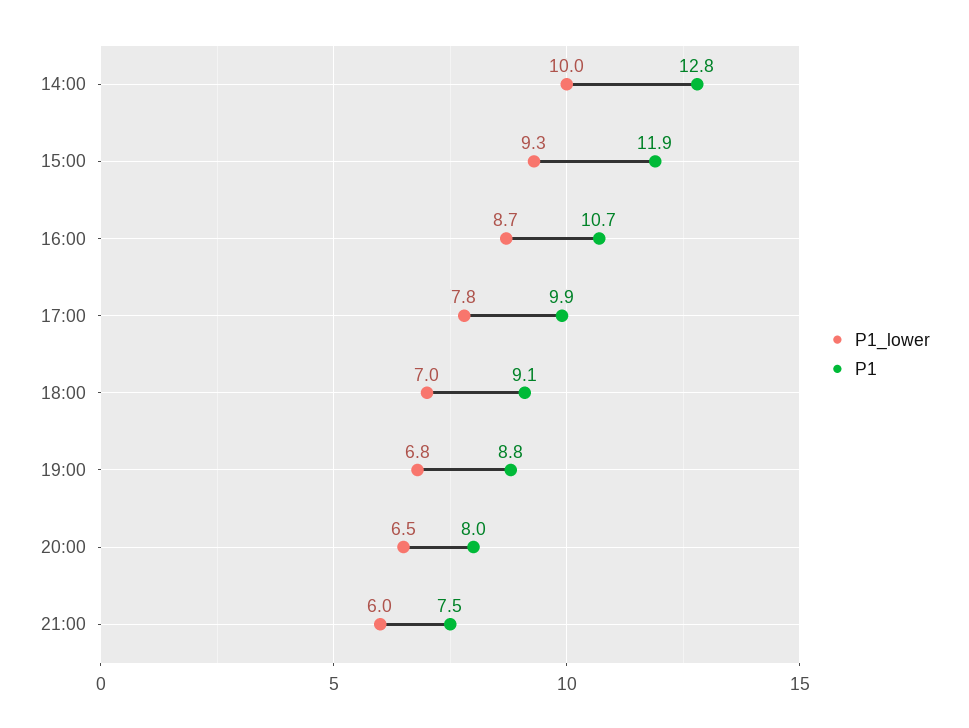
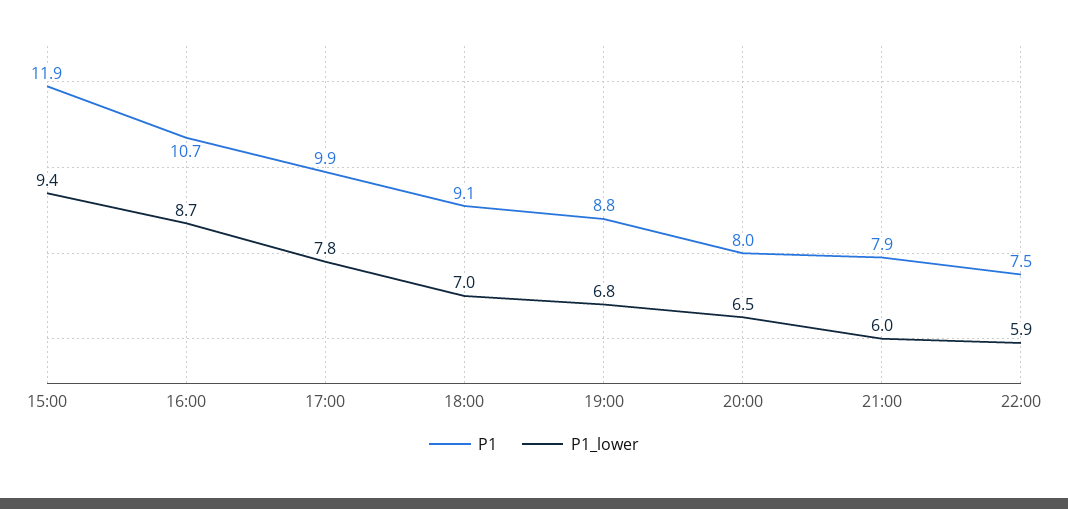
P1_lower, 14:00: 10 -> none
P1, 14:00: 12.8 -> none
P1_lower, 15:00: 9.3 -> 9.4
P1, 21:00: 7.5 -> 7.9
P1, 22:00: none -> 7.5
P1_lower, 22:00: none -> 5.9

